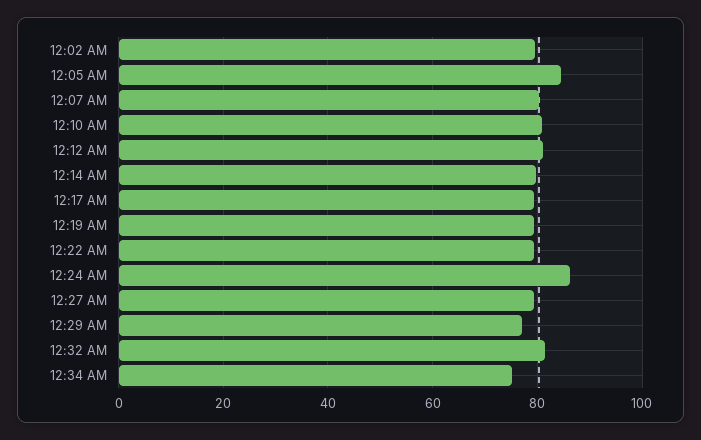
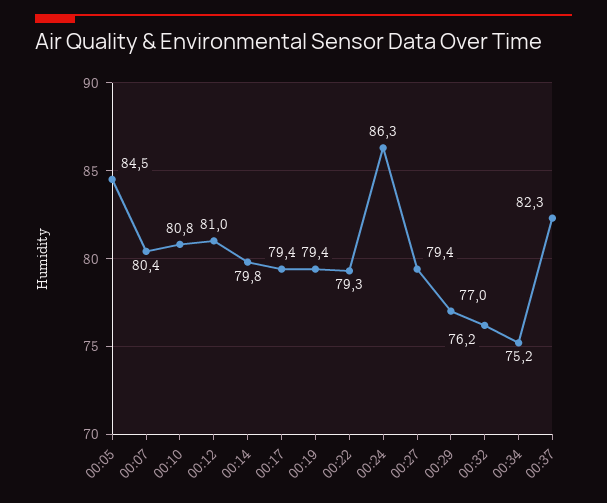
12:02 AM: 80 -> none
12:32 AM: 82 -> 76.2
00:37: none -> 82.3

